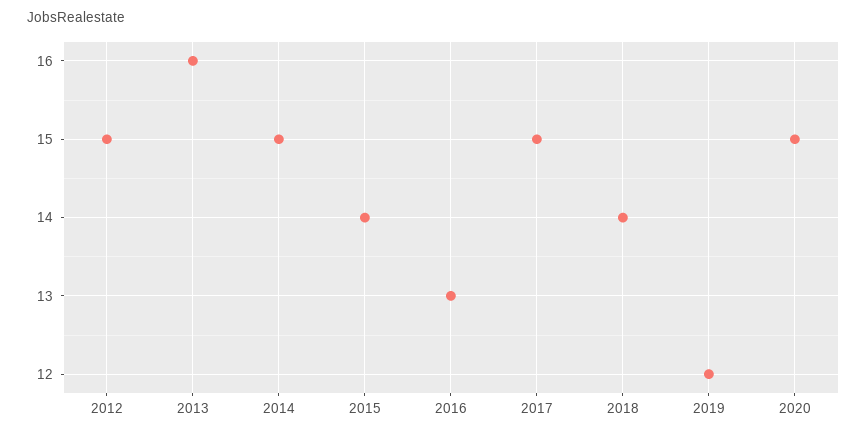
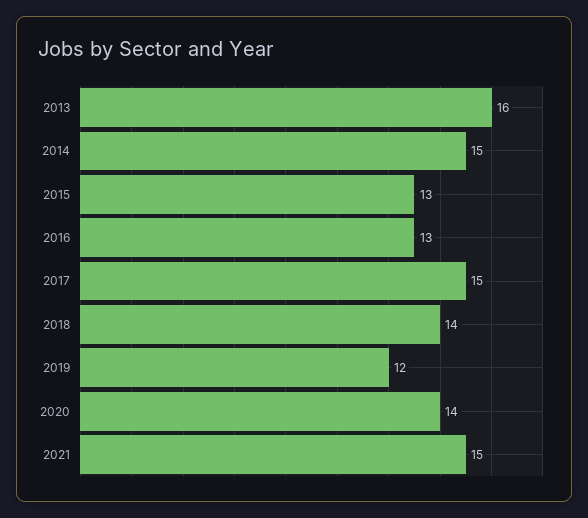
2012: 15 -> none
2015: 14 -> 13
2020: 15 -> 14
2021: none -> 15

